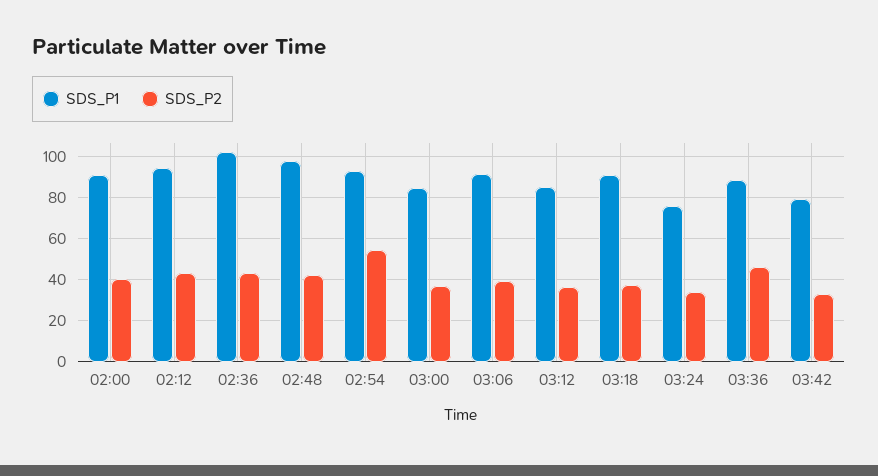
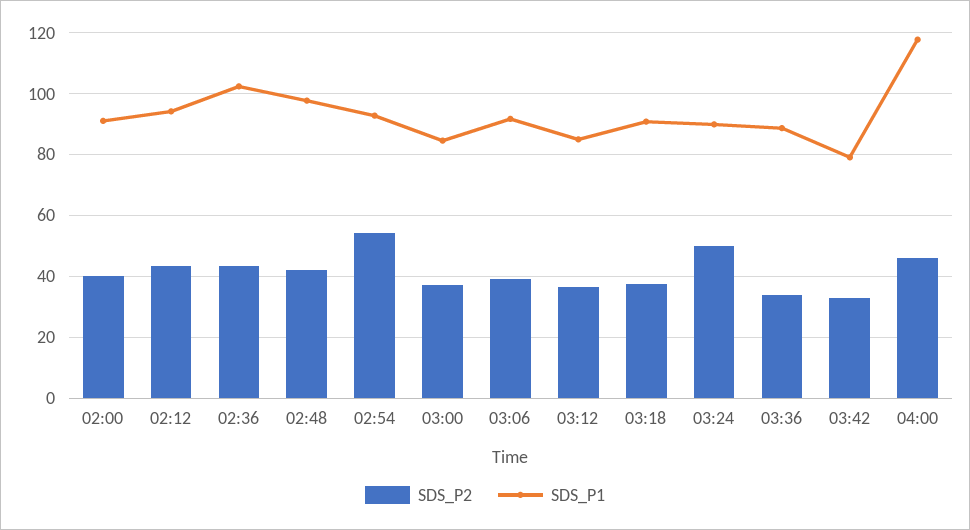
SDS_P1, 03:24: 75 -> 90
SDS_P2, 03:24: 35 -> 50
SDS_P2, 03:36: 45 -> 34
SDS_P2, 04:00: none -> 46
SDS_P1, 04:00: none -> 118

